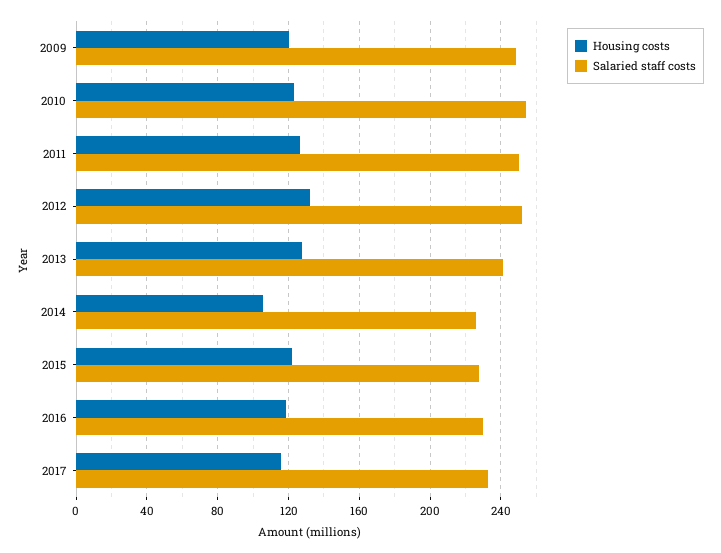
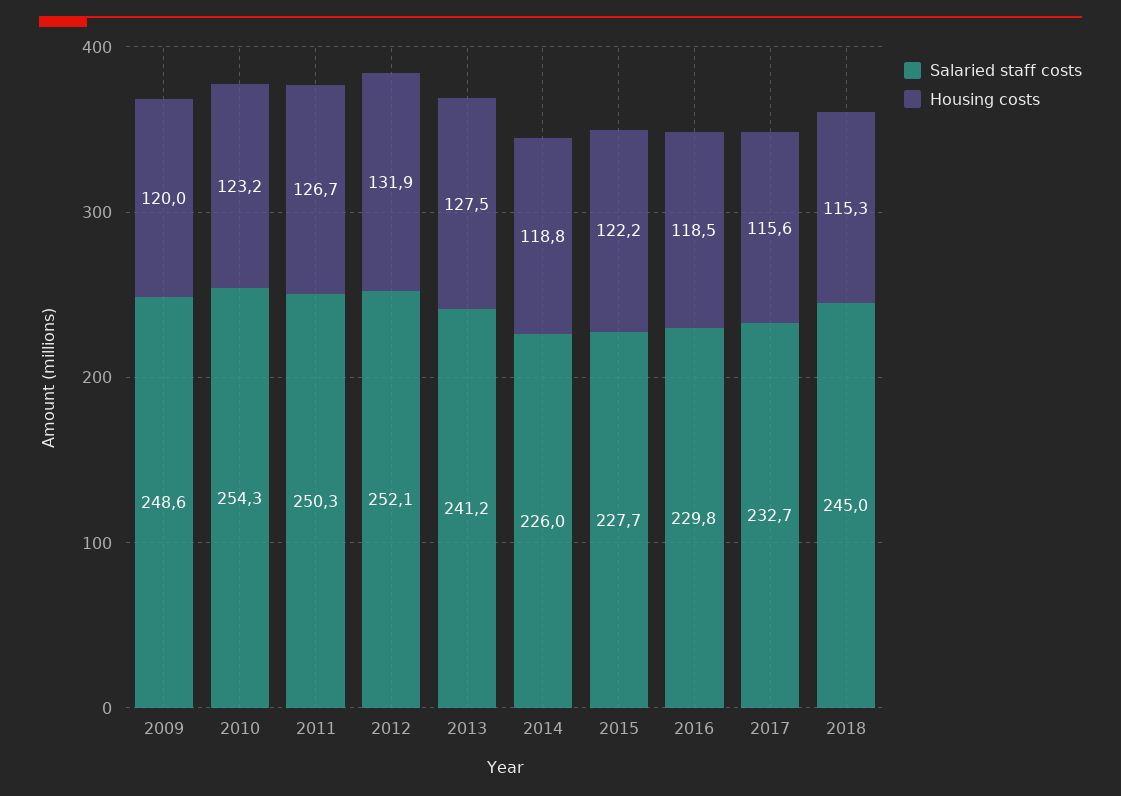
Housing costs, 2014: 105 -> 118.8
Salaried staff costs, 2018: none -> 245
Housing costs, 2018: none -> 115.3

